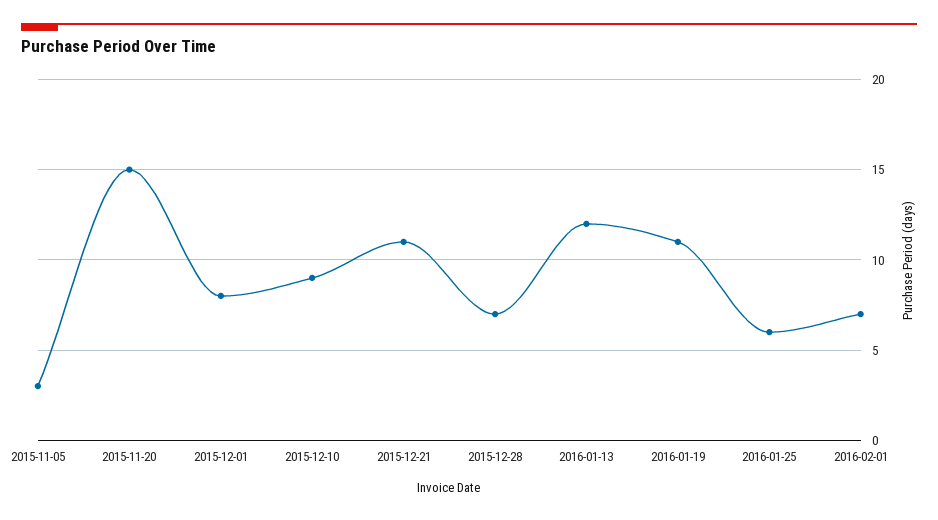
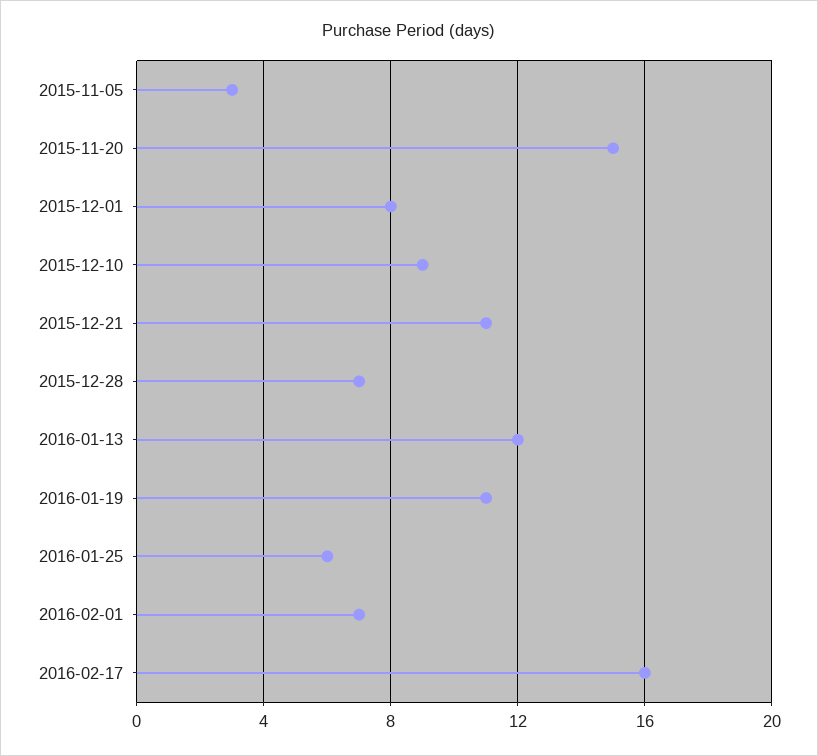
2016-02-17: none -> 16

